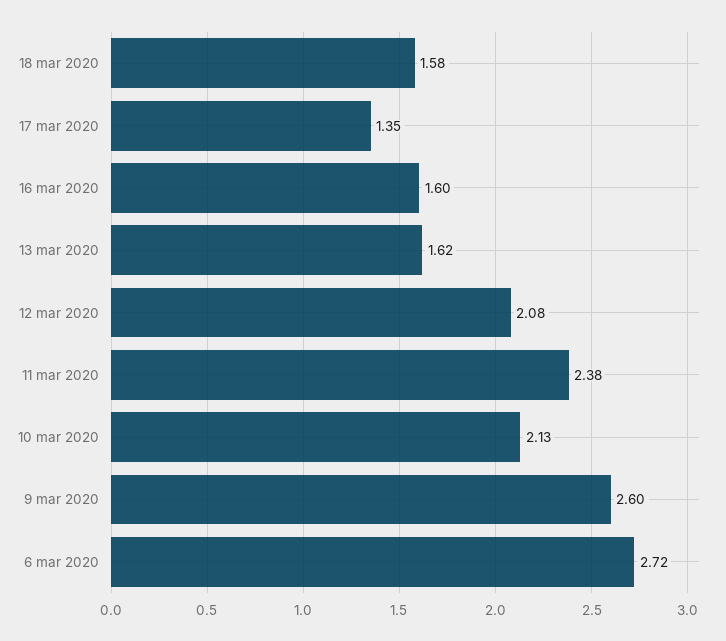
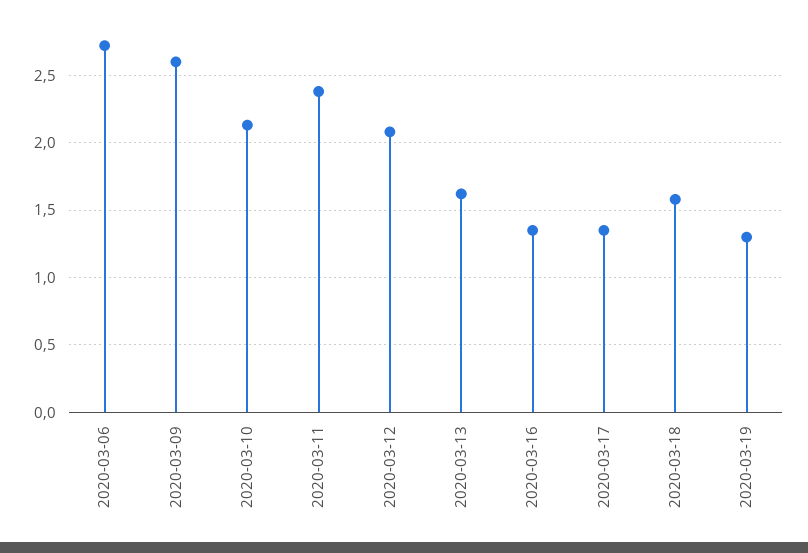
16 mar 2020: 1.6 -> 1.35
2020-03-19: none -> 1.3

